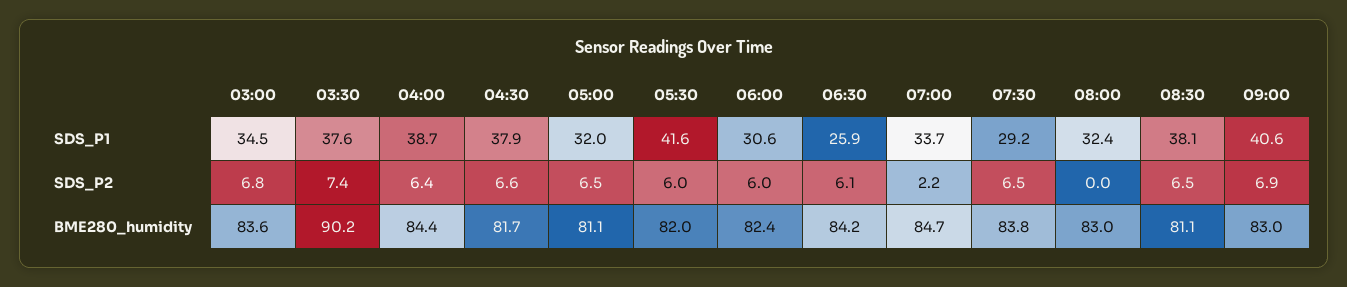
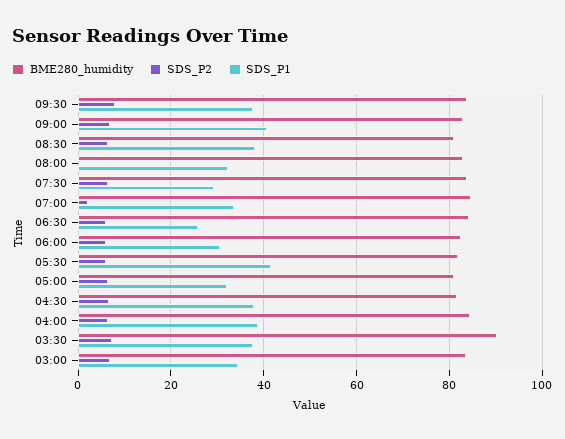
BME280_humidity, 09:30: none -> 84
SDS_P2, 09:30: none -> 8
SDS_P1, 09:30: none -> 38

